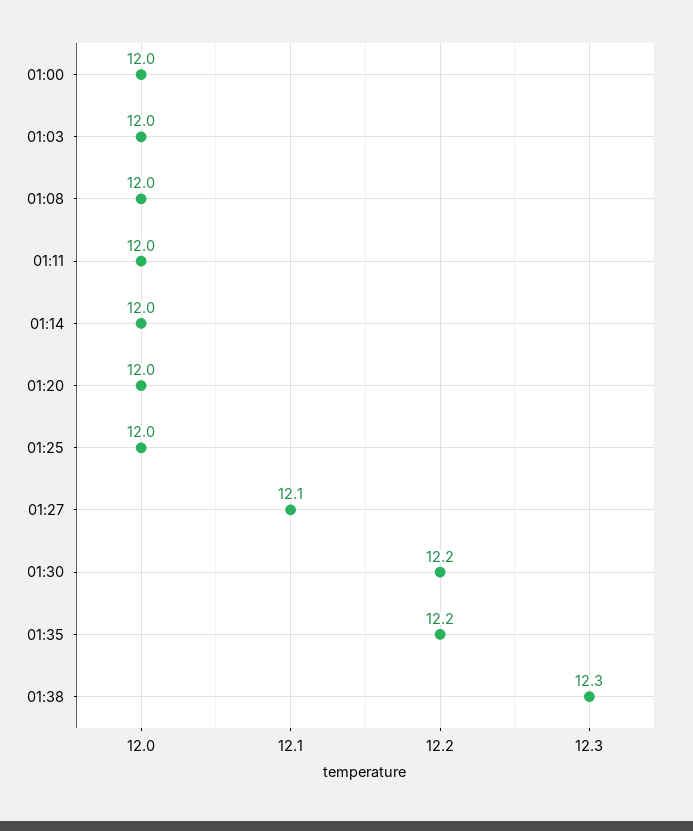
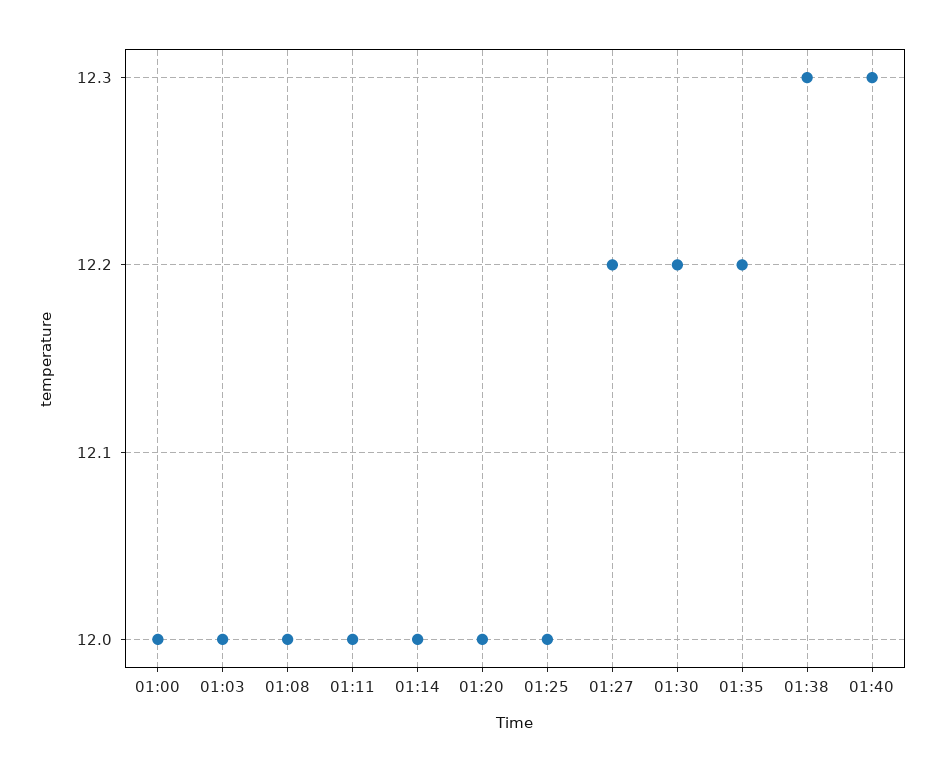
01:27: 12.1 -> 12.2
01:40: none -> 12.3

